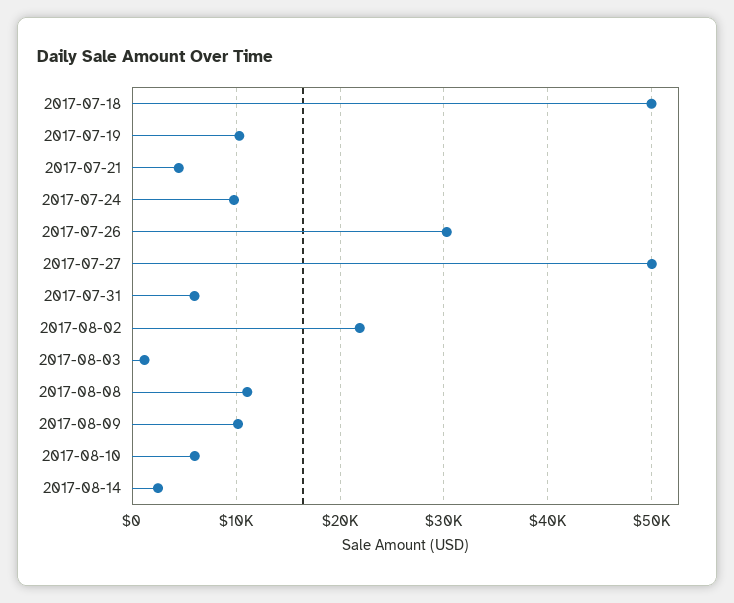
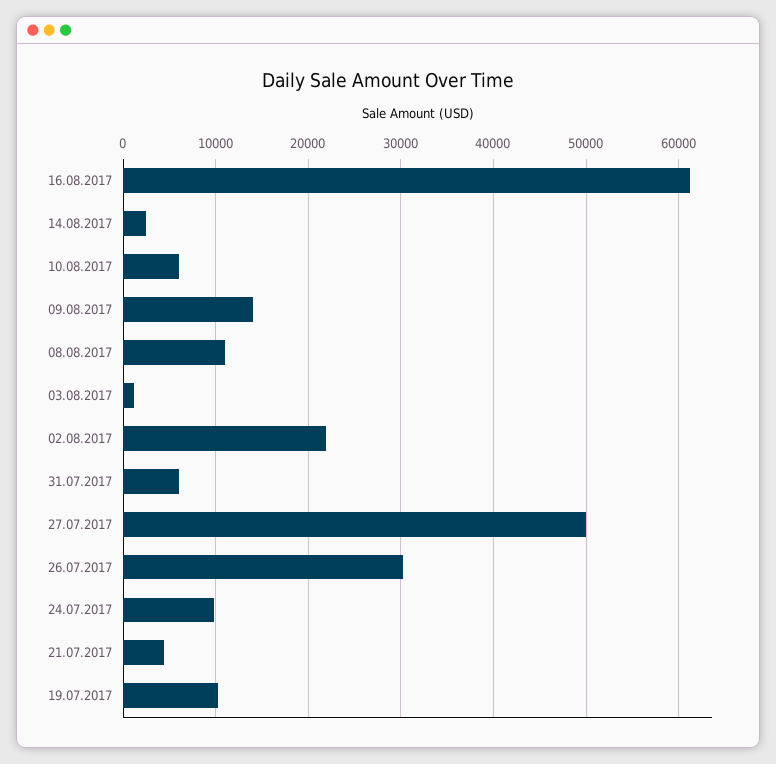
2017-07-18: 50000 -> none
2017-08-09: 10000 -> 14000
16.08.2017: none -> 61000

